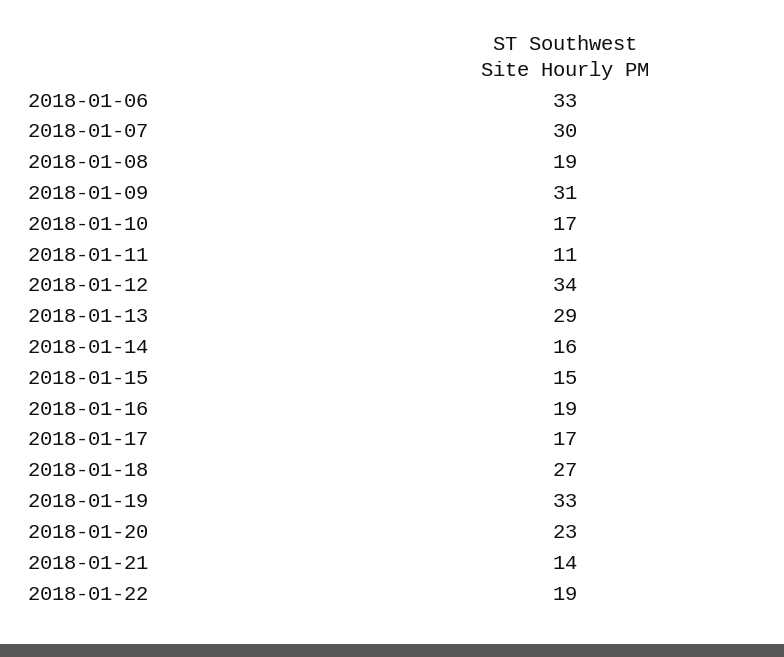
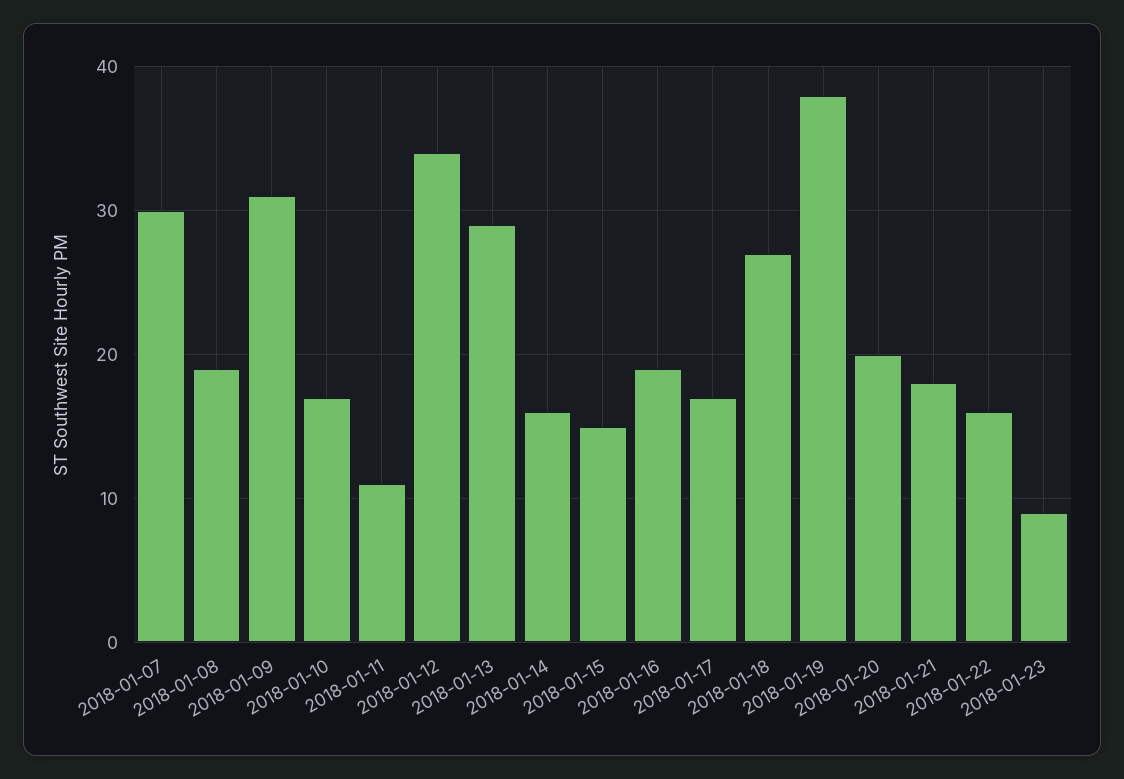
2018-01-06: 33 -> none
2018-01-19: 33 -> 38
2018-01-20: 23 -> 20
2018-01-21: 14 -> 18
2018-01-22: 19 -> 16
2018-01-23: none -> 9

